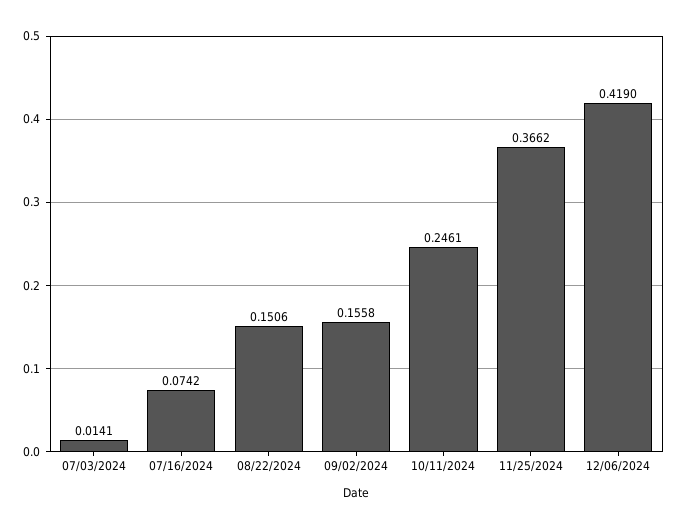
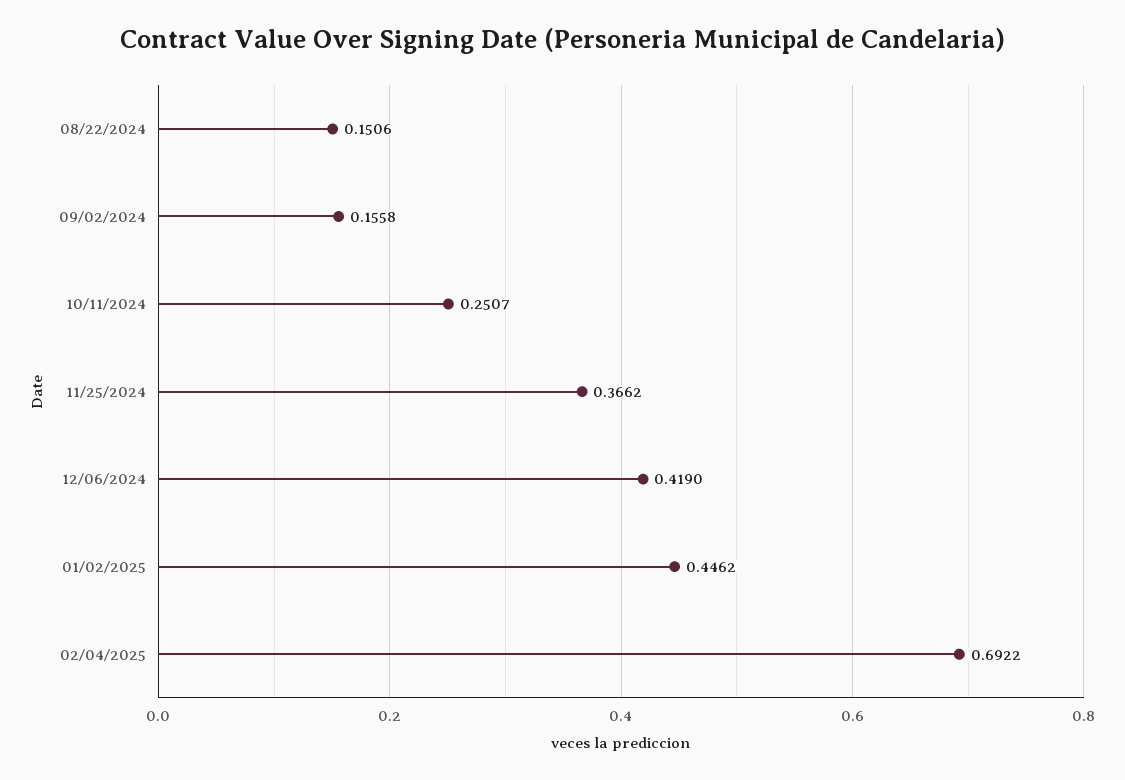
07/03/2024: 0.0141 -> none
07/16/2024: 0.0742 -> none
10/11/2024: 0.2461 -> 0.2507
01/02/2025: none -> 0.4462
02/04/2025: none -> 0.6922

